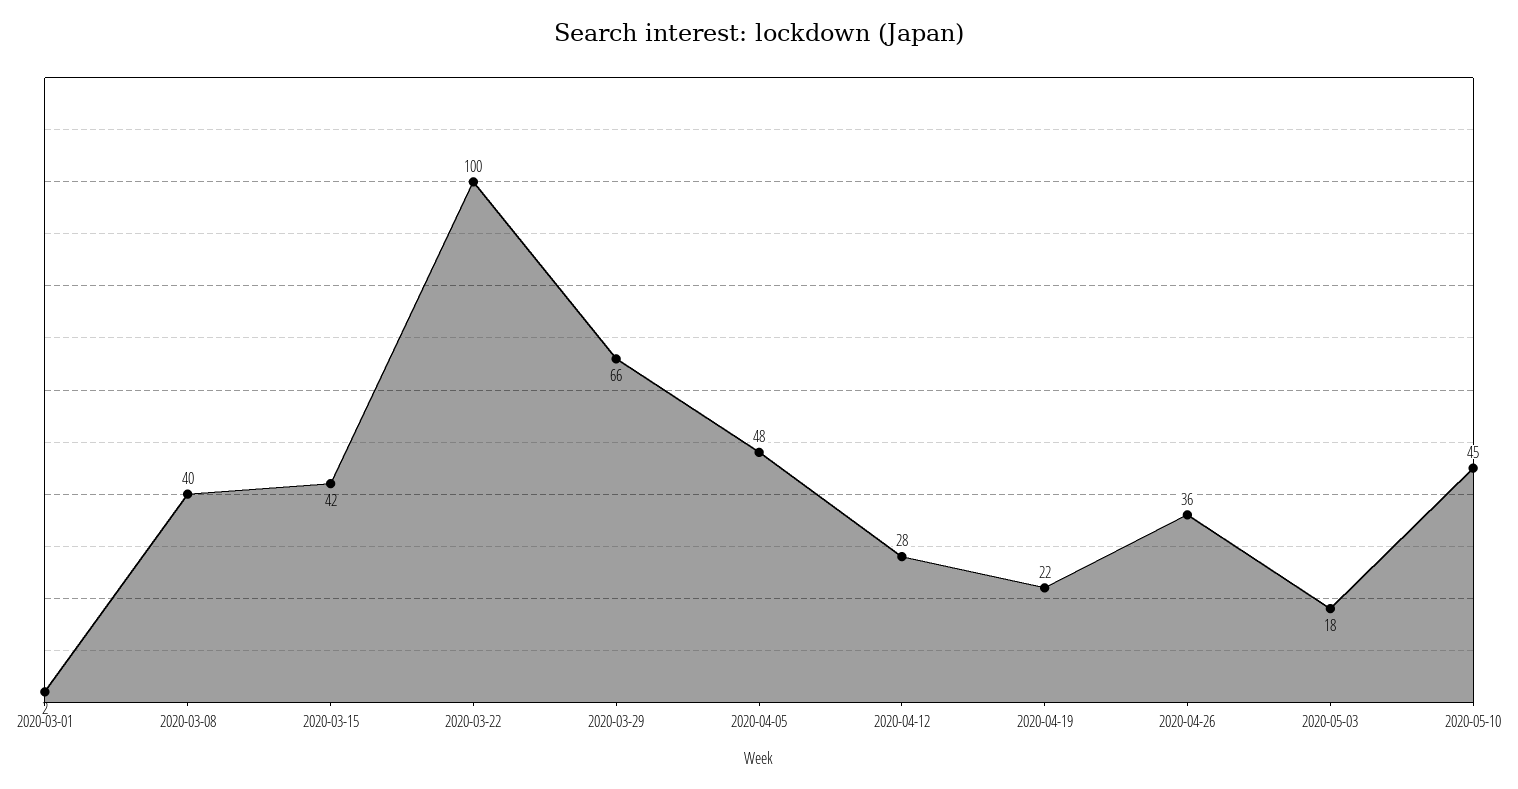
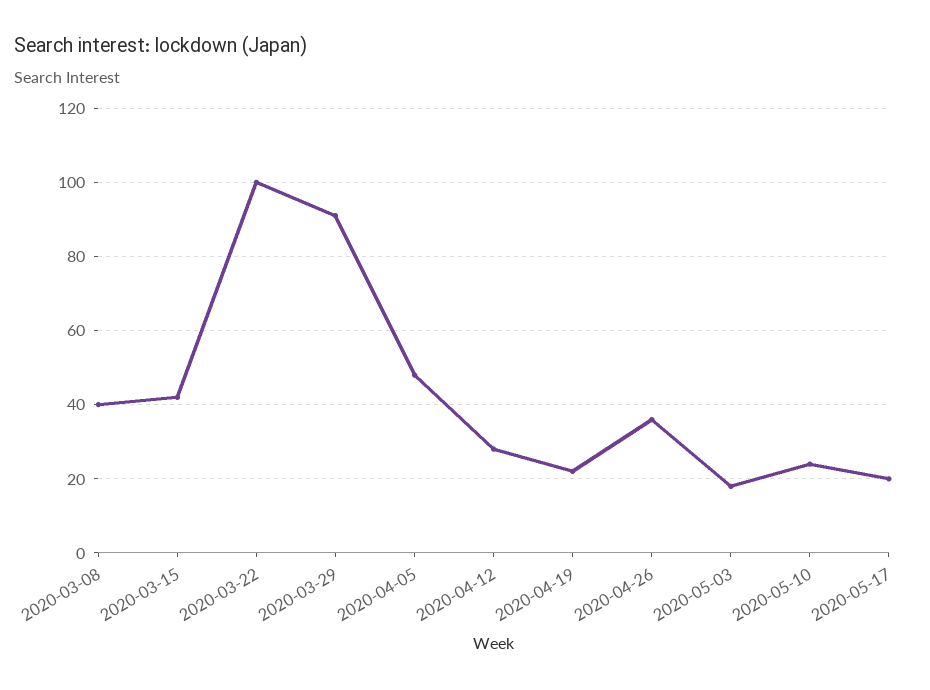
2020-03-01: 2 -> none
2020-03-29: 66 -> 90
2020-05-10: 45 -> 25
2020-05-17: none -> 20

